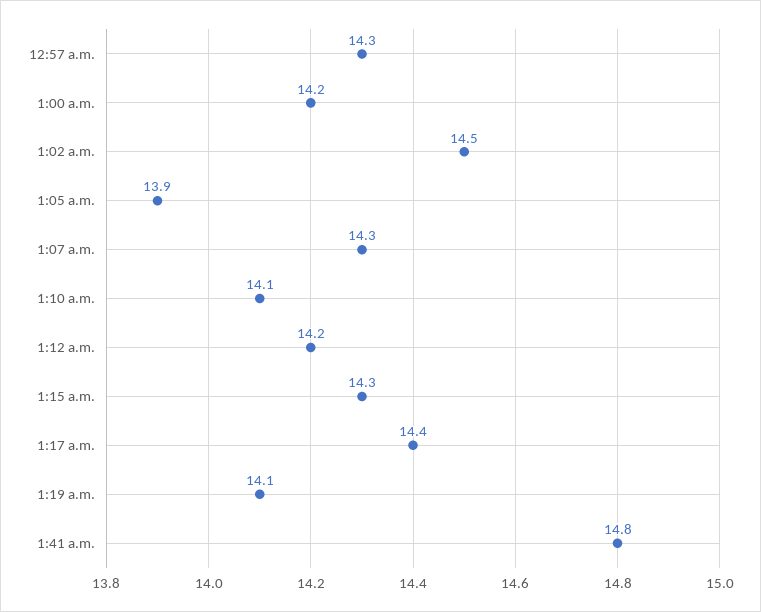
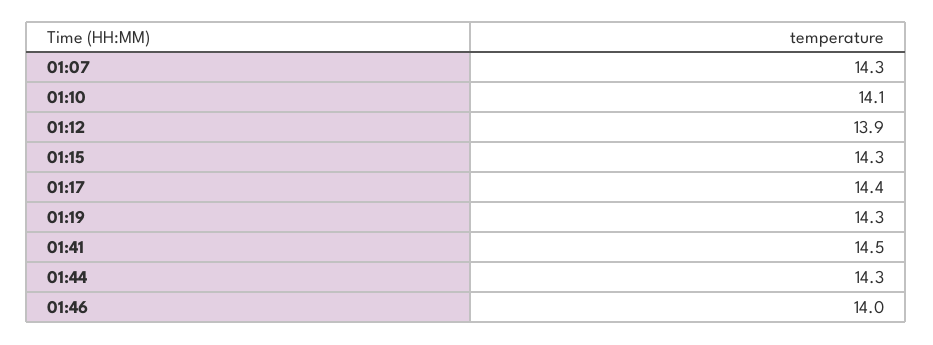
12:57 a.m.: 14.3 -> none
1:00 a.m.: 14.2 -> none
1:02 a.m.: 14.5 -> none
1:05 a.m.: 13.9 -> none
1:12 a.m.: 14.2 -> 13.9
1:19 a.m.: 14.1 -> 14.3
1:41 a.m.: 14.8 -> 14.5
01:44: none -> 14.3
01:46: none -> 14

